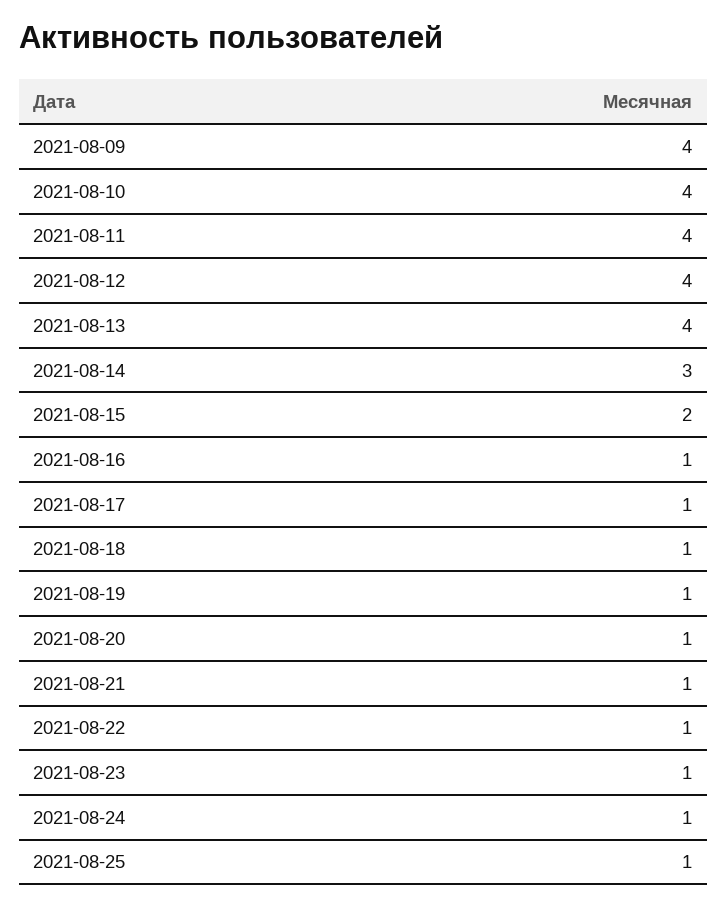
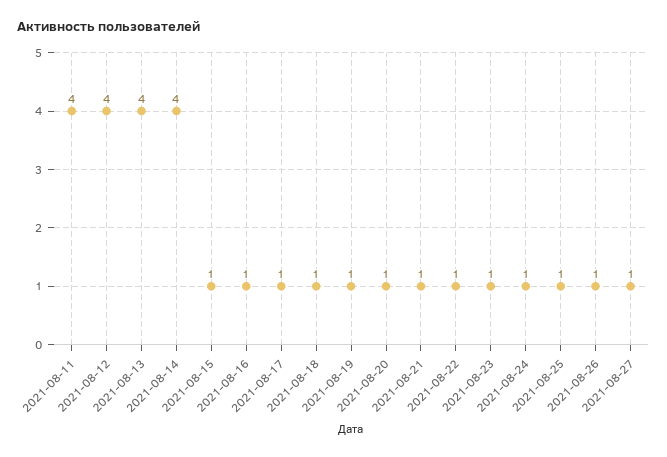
2021-08-09: 4 -> none
2021-08-10: 4 -> none
2021-08-14: 3 -> 4
2021-08-15: 2 -> 1
2021-08-26: none -> 1
2021-08-27: none -> 1

